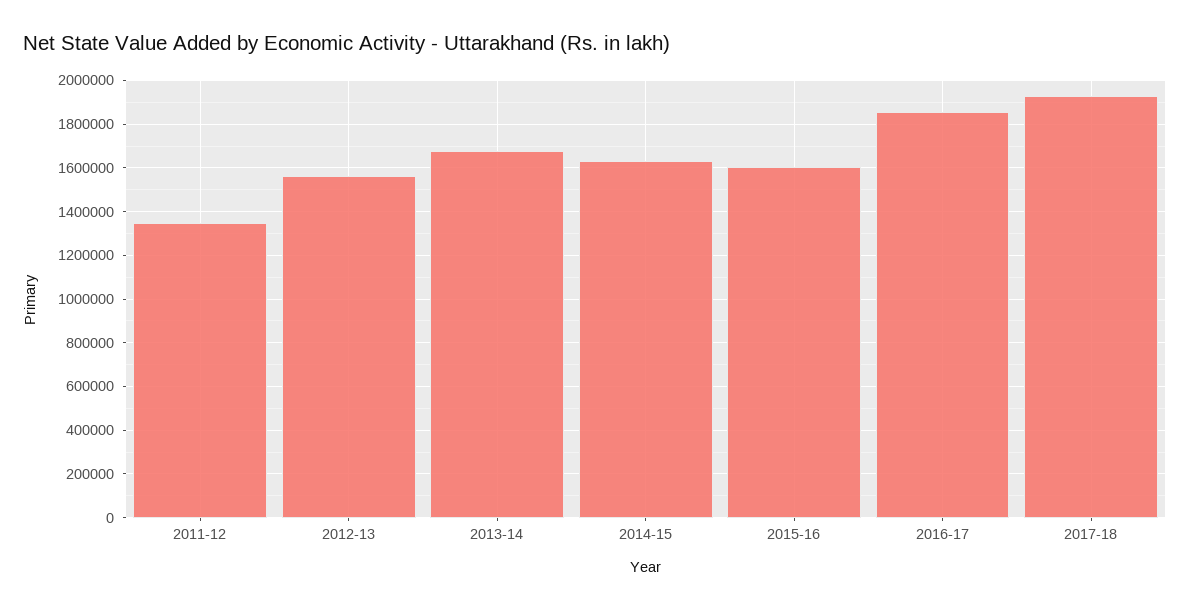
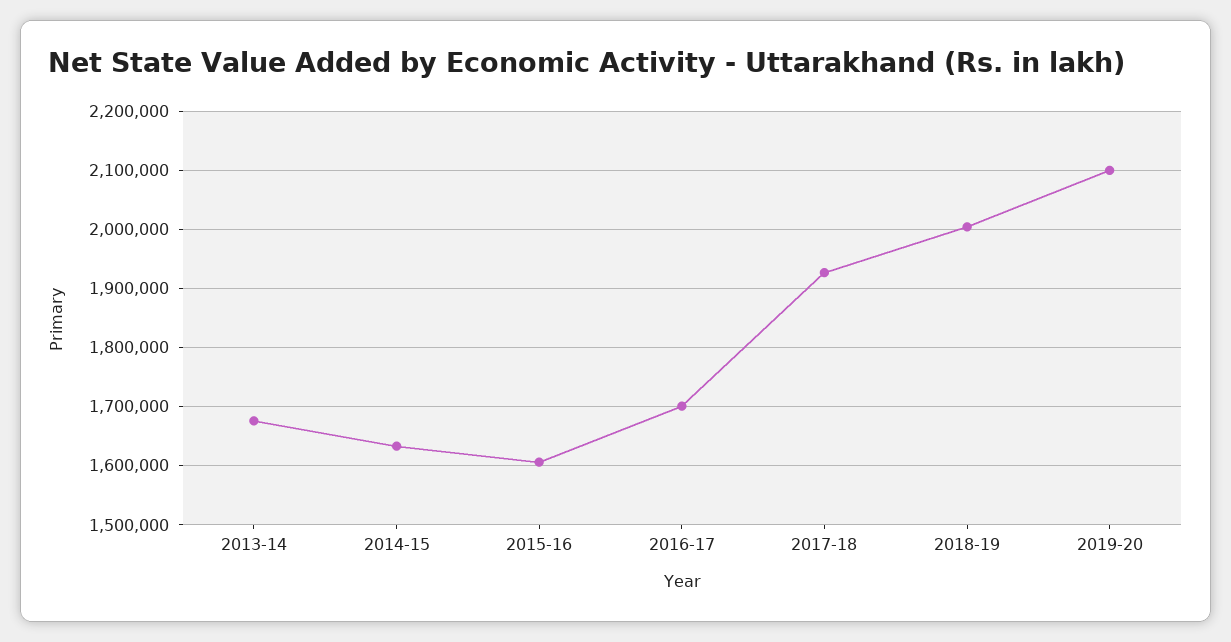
2011-12: 1350000 -> none
2012-13: 1550000 -> none
2016-17: 1850000 -> 1700000
2018-19: none -> 2000000
2019-20: none -> 2100000

